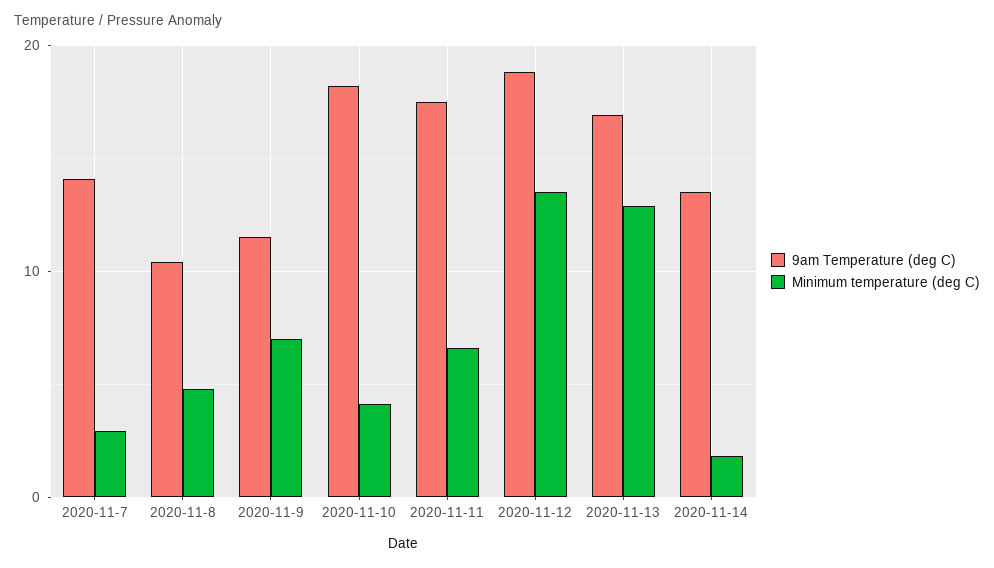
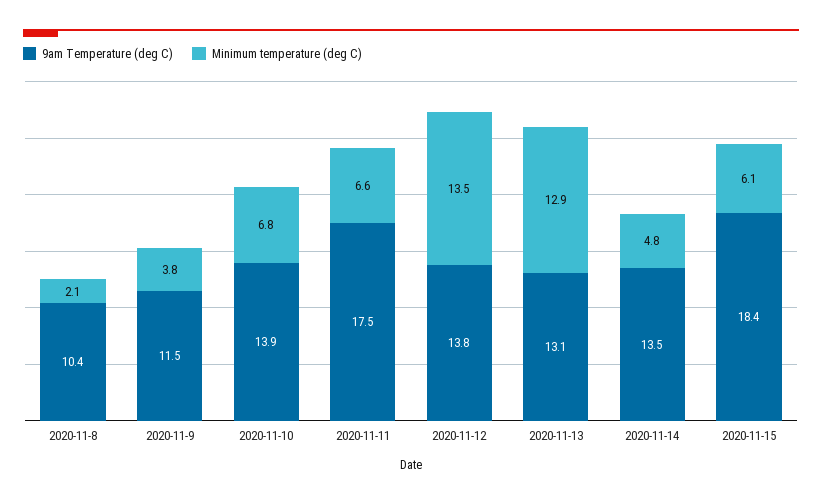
9am Temperature (deg C), 2020-11-7: 14 -> none
Minimum temperature (deg C), 2020-11-7: 3 -> none
Minimum temperature (deg C), 2020-11-8: 5 -> 2.1
Minimum temperature (deg C), 2020-11-9: 7 -> 3.8
9am Temperature (deg C), 2020-11-10: 18 -> 13.9
Minimum temperature (deg C), 2020-11-10: 4 -> 6.8
9am Temperature (deg C), 2020-11-12: 19 -> 13.8
9am Temperature (deg C), 2020-11-13: 17 -> 13.1
Minimum temperature (deg C), 2020-11-14: 2 -> 4.8
9am Temperature (deg C), 2020-11-15: none -> 18.4
Minimum temperature (deg C), 2020-11-15: none -> 6.1

